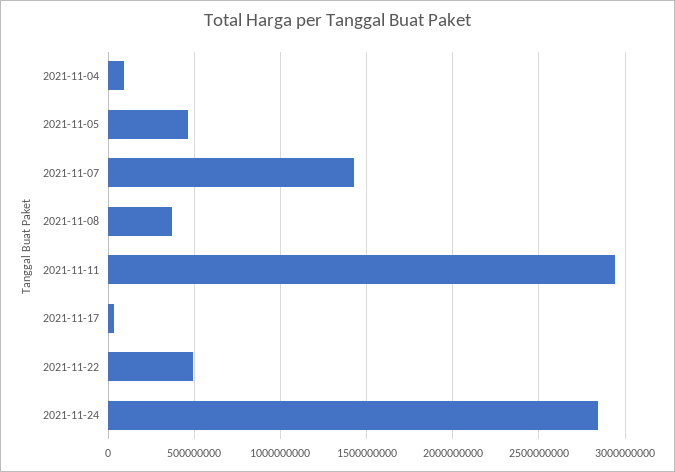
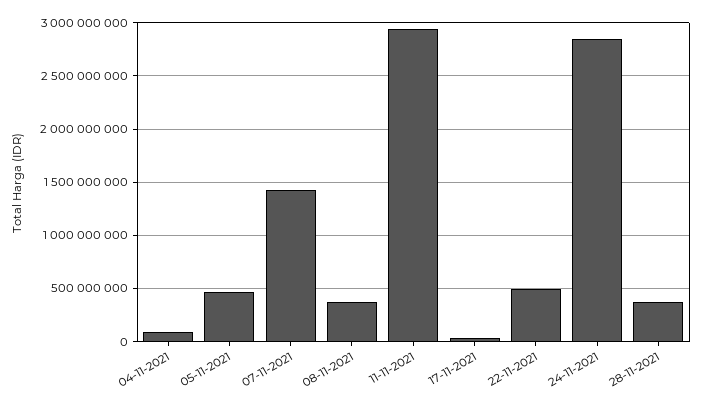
28-11-2021: none -> 400000000

